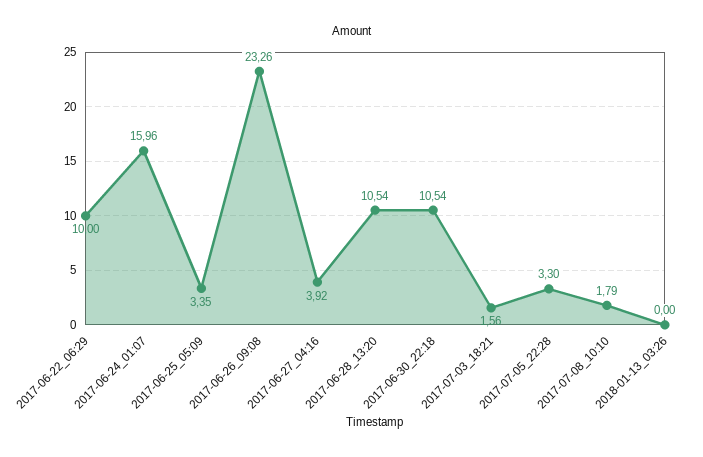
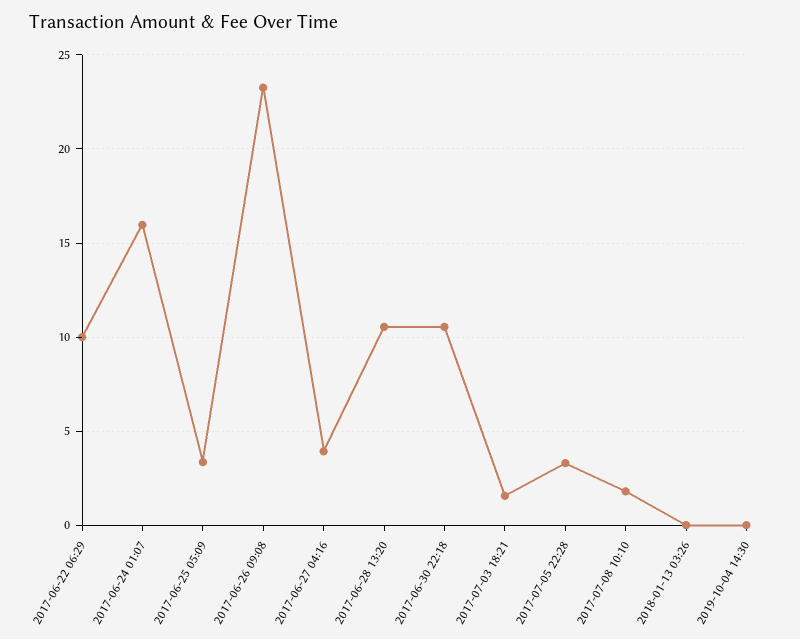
2019-10-04 14:30: none -> 0

